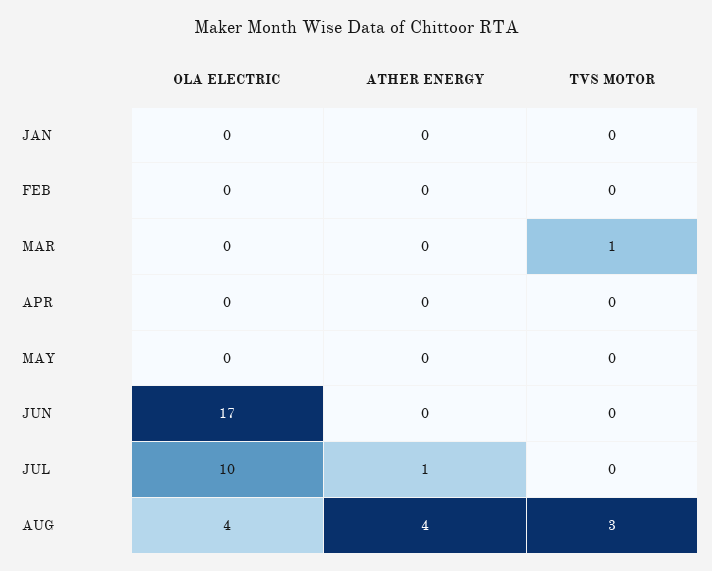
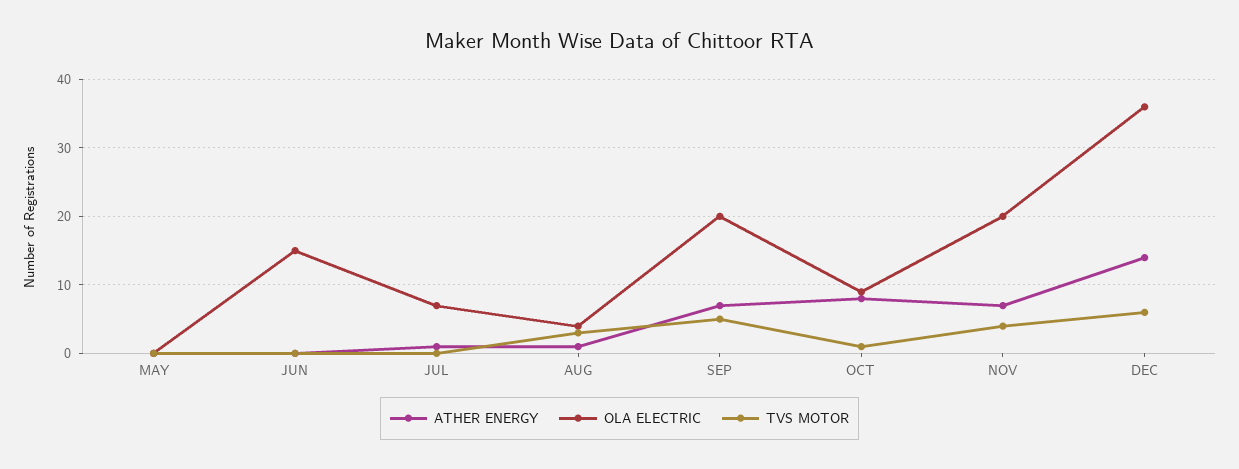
OLA ELECTRIC, JAN: 0 -> none
ATHER ENERGY, JAN: 0 -> none
TVS MOTOR, JAN: 0 -> none
OLA ELECTRIC, FEB: 0 -> none
ATHER ENERGY, FEB: 0 -> none
TVS MOTOR, FEB: 0 -> none
OLA ELECTRIC, MAR: 0 -> none
ATHER ENERGY, MAR: 0 -> none
TVS MOTOR, MAR: 1 -> none
OLA ELECTRIC, APR: 0 -> none
ATHER ENERGY, APR: 0 -> none
TVS MOTOR, APR: 0 -> none
OLA ELECTRIC, JUN: 17 -> 15
OLA ELECTRIC, JUL: 10 -> 7
ATHER ENERGY, AUG: 4 -> 1
ATHER ENERGY, SEP: none -> 7
OLA ELECTRIC, SEP: none -> 20
TVS MOTOR, SEP: none -> 5
ATHER ENERGY, OCT: none -> 8
OLA ELECTRIC, OCT: none -> 9
TVS MOTOR, OCT: none -> 1
ATHER ENERGY, NOV: none -> 7
OLA ELECTRIC, NOV: none -> 20
TVS MOTOR, NOV: none -> 4
ATHER ENERGY, DEC: none -> 14
OLA ELECTRIC, DEC: none -> 36
TVS MOTOR, DEC: none -> 6

